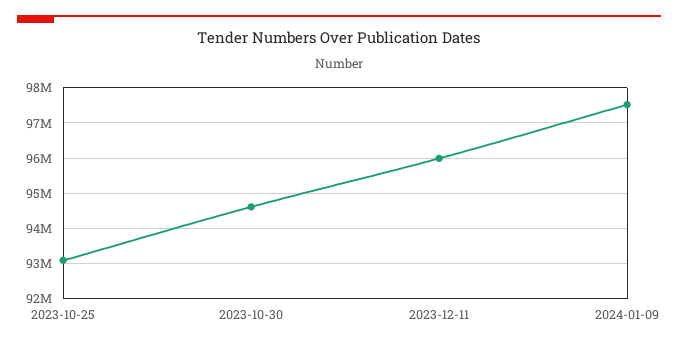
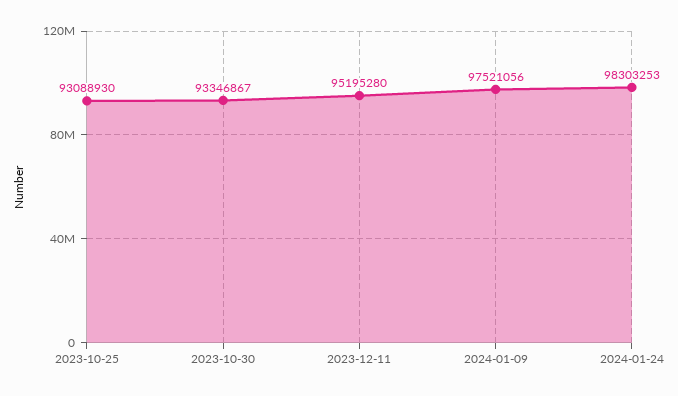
2023-10-30: 94600000 -> 93346867
2023-12-11: 96000000 -> 95195280
2024-01-24: none -> 98303253

